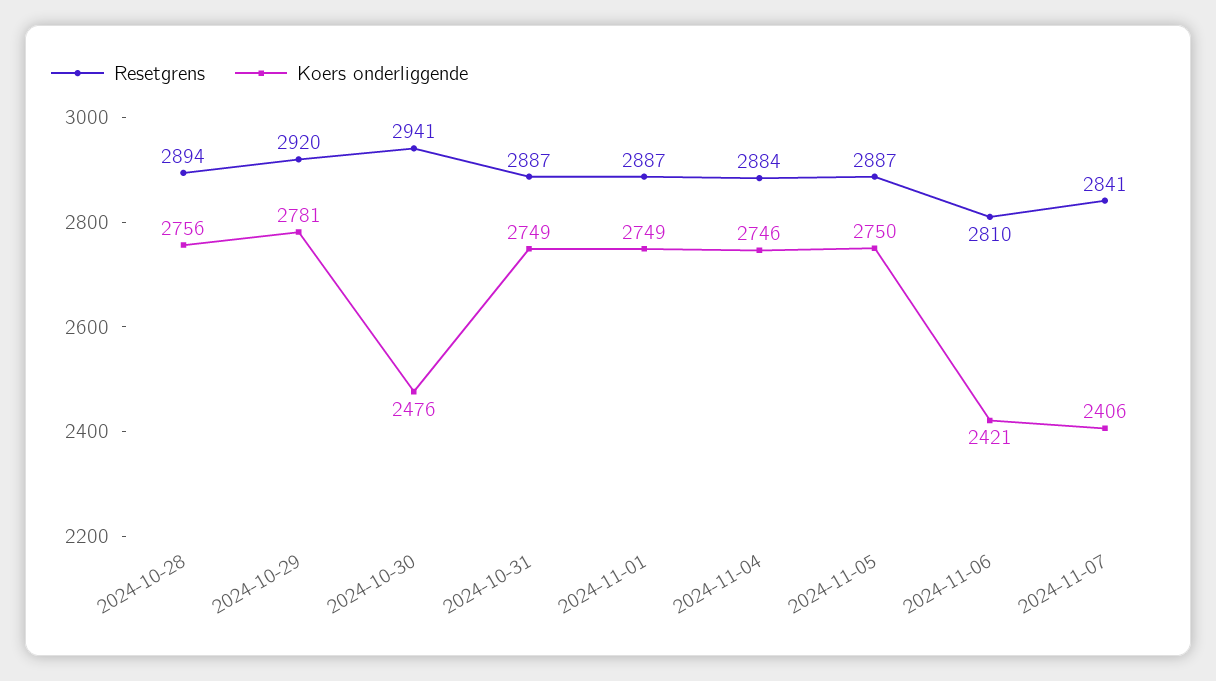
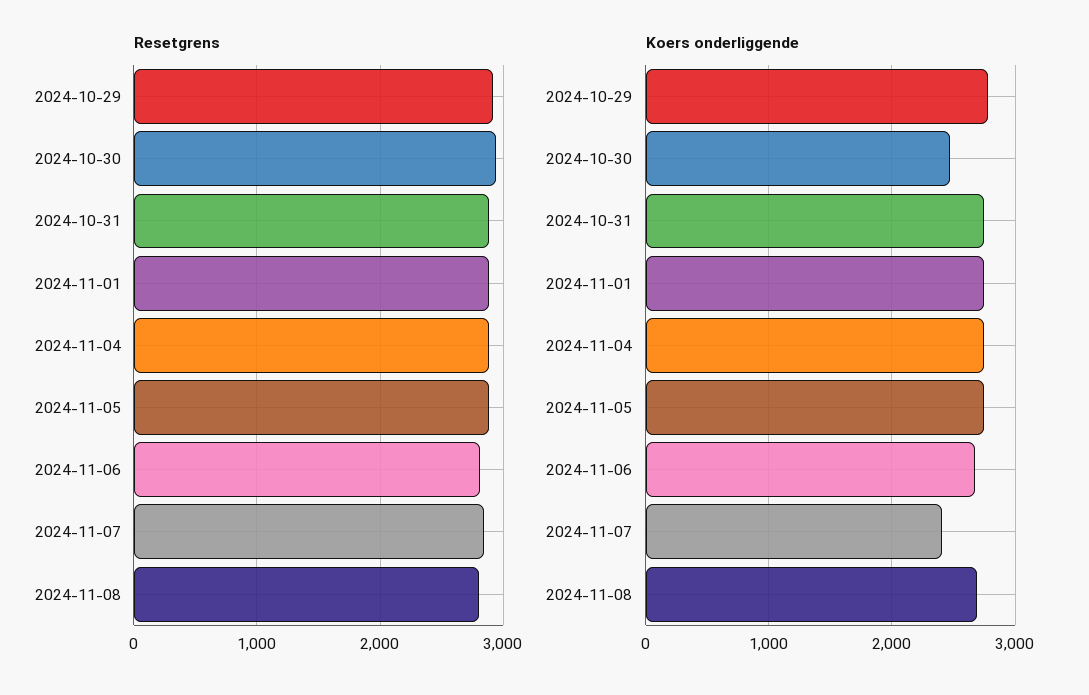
Resetgrens, 2024-10-28: 2894 -> none
Koers onderliggende, 2024-10-28: 2756 -> none
Koers onderliggende, 2024-11-06: 2421 -> 2700
Resetgrens, 2024-11-08: none -> 2800
Koers onderliggende, 2024-11-08: none -> 2700

